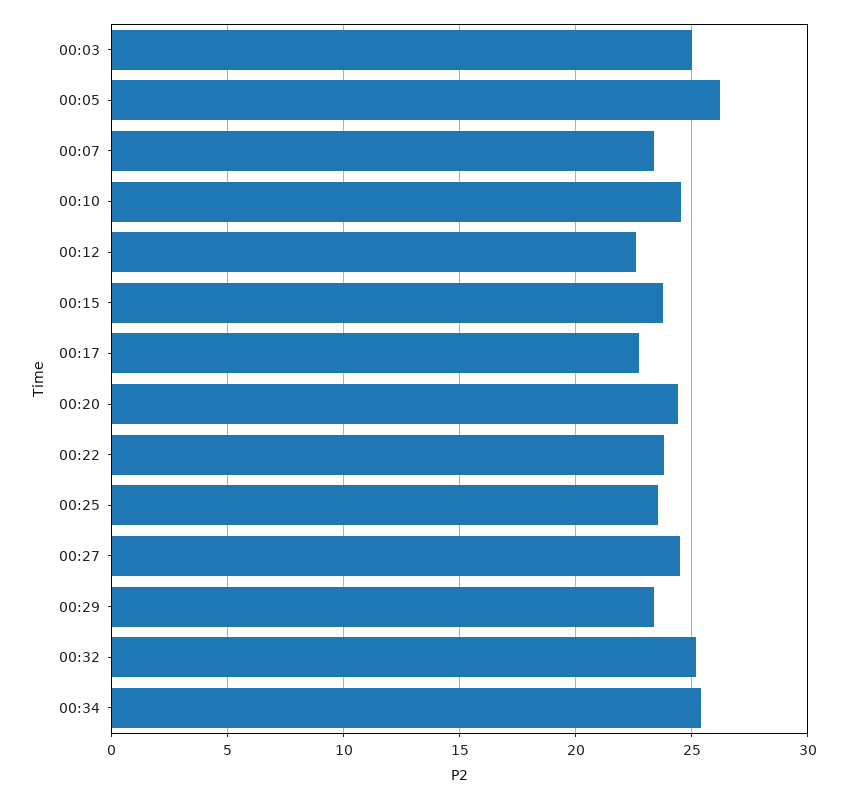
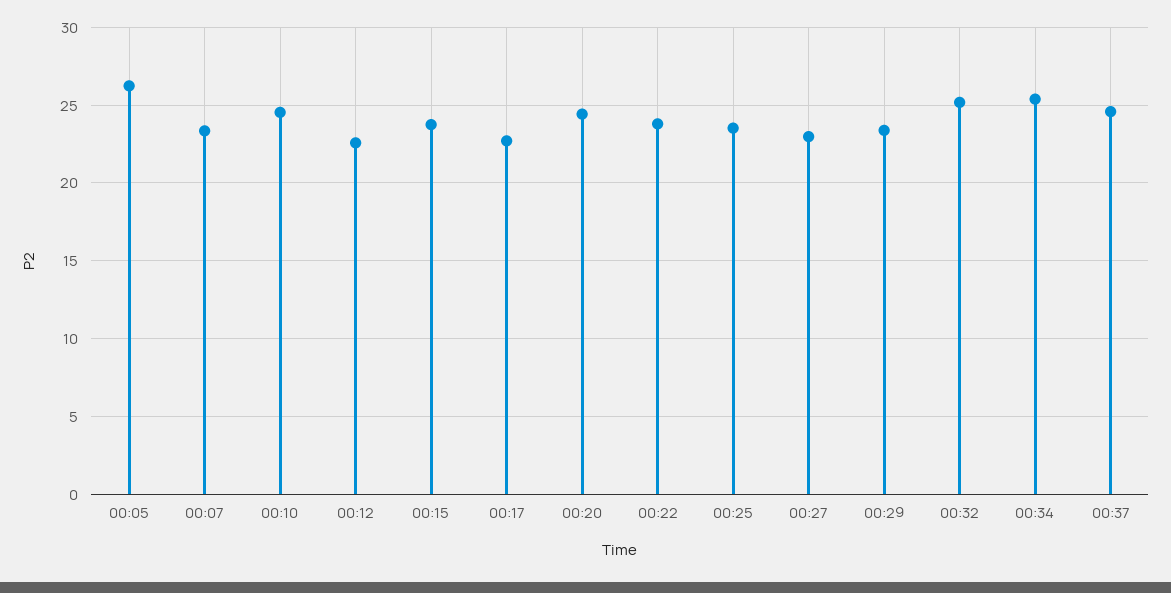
00:03: 25 -> none
00:27: 24.5 -> 23
00:37: none -> 24.5

